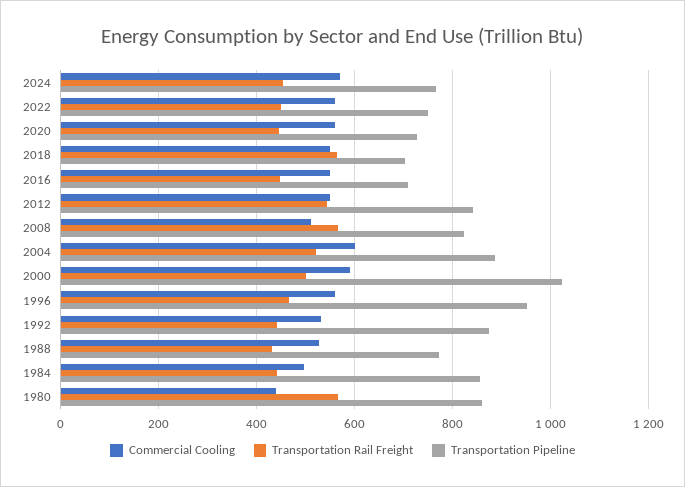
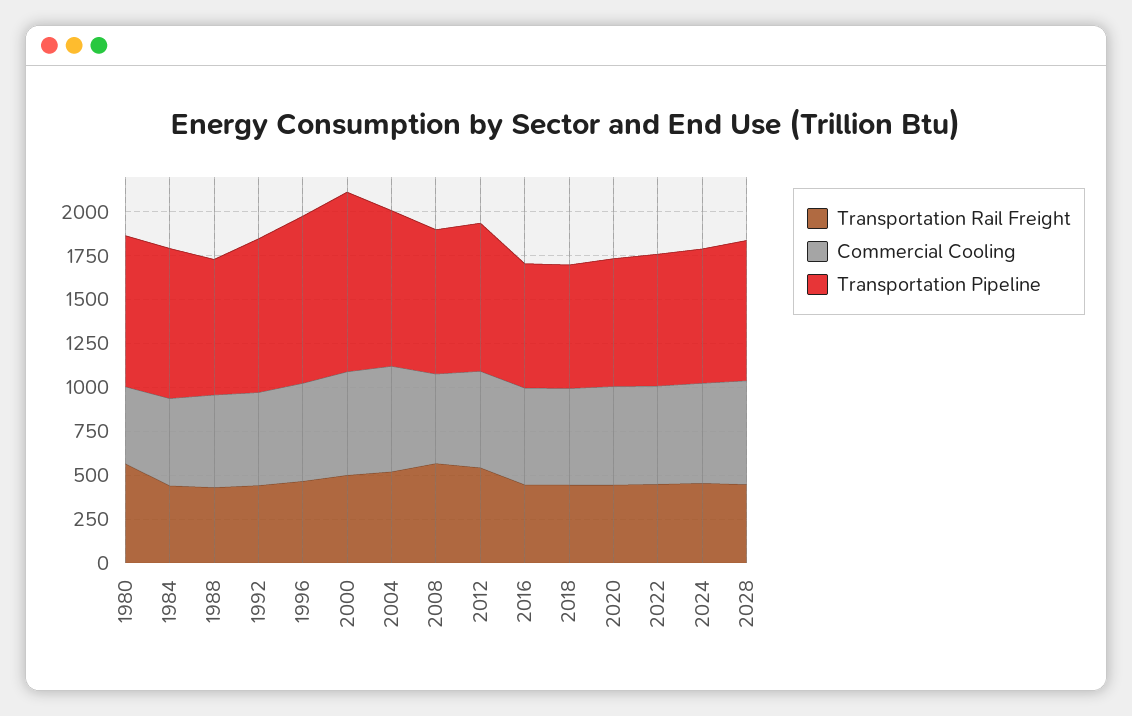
Transportation Rail Freight, 2018: 560 -> 450
Transportation Rail Freight, 2028: none -> 450
Commercial Cooling, 2028: none -> 600
Transportation Pipeline, 2028: none -> 800

